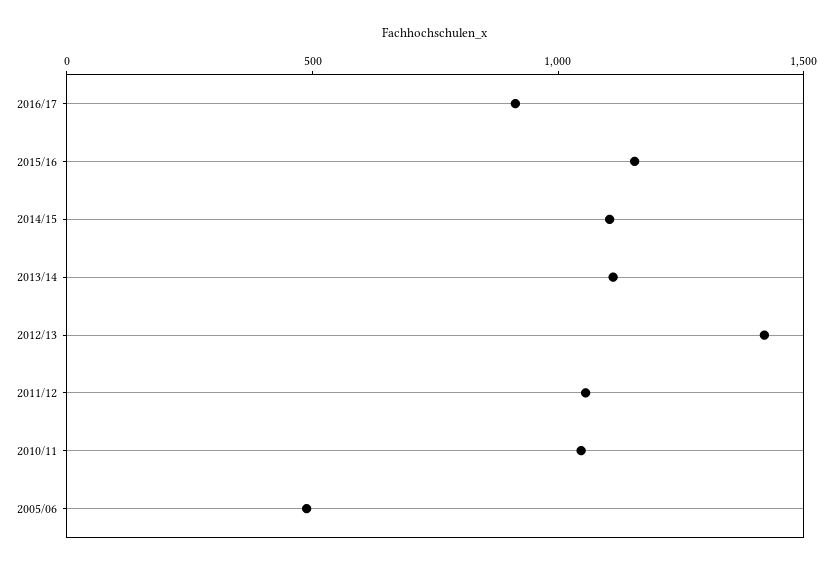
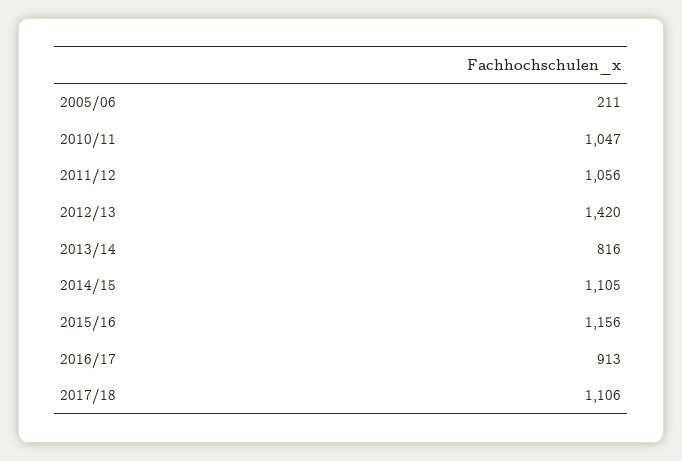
2013/14: 1100 -> 816
2005/06: 500 -> 211
2017/18: none -> 1106

